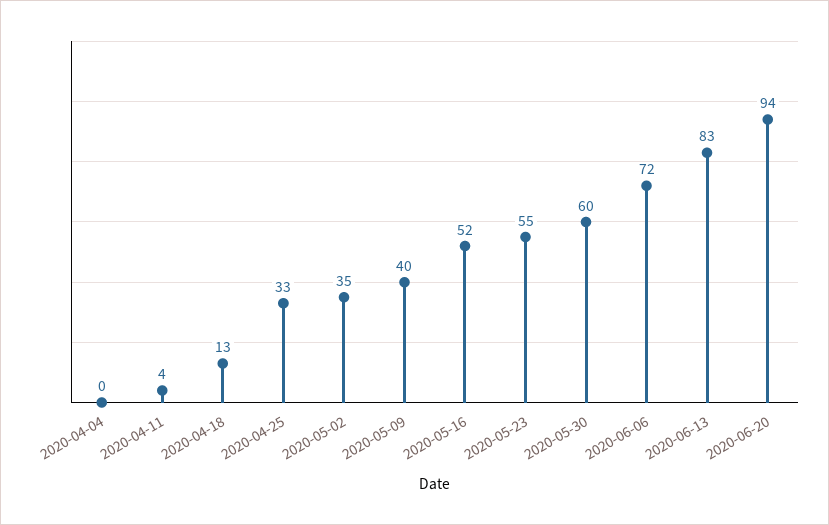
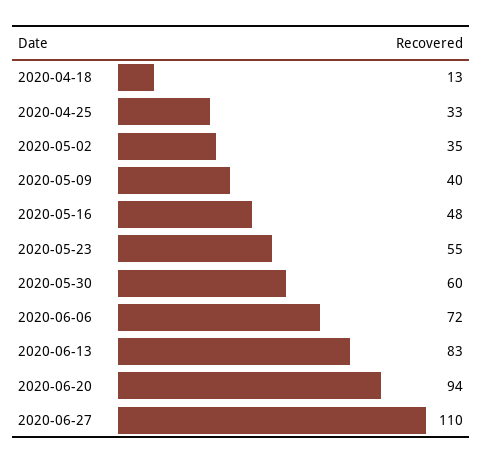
2020-04-04: 0 -> none
2020-04-11: 4 -> none
2020-05-16: 52 -> 48
2020-06-27: none -> 110

